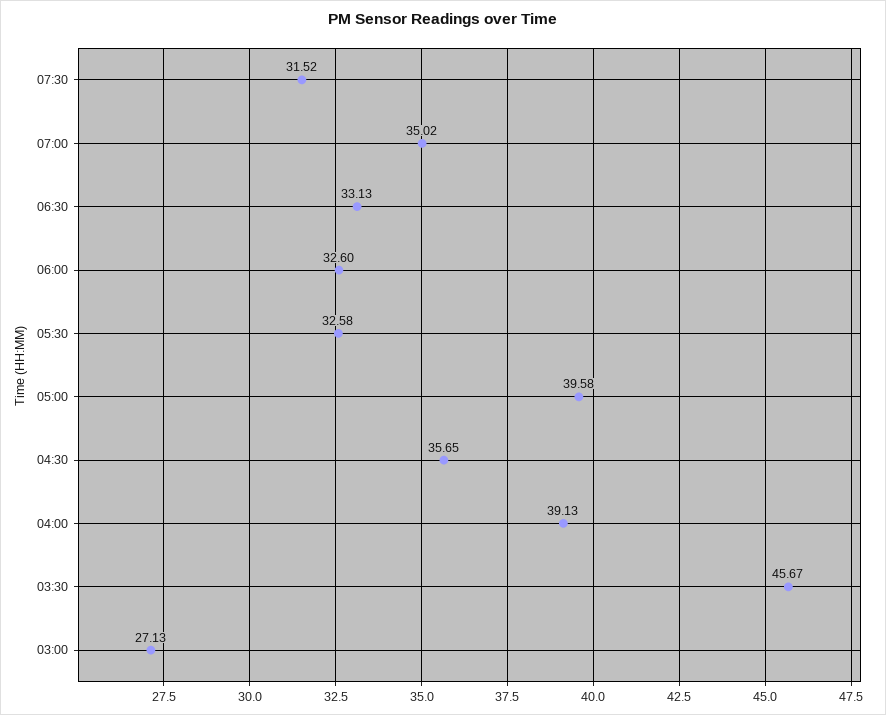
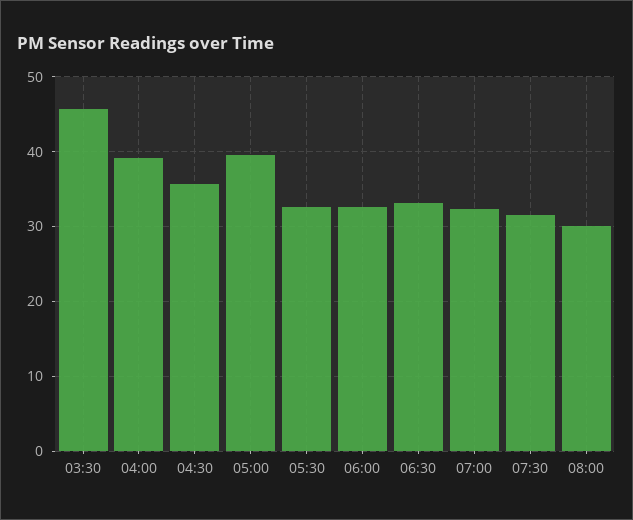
07:00: 35.02 -> 32
03:00: 27.13 -> none
08:00: none -> 30

